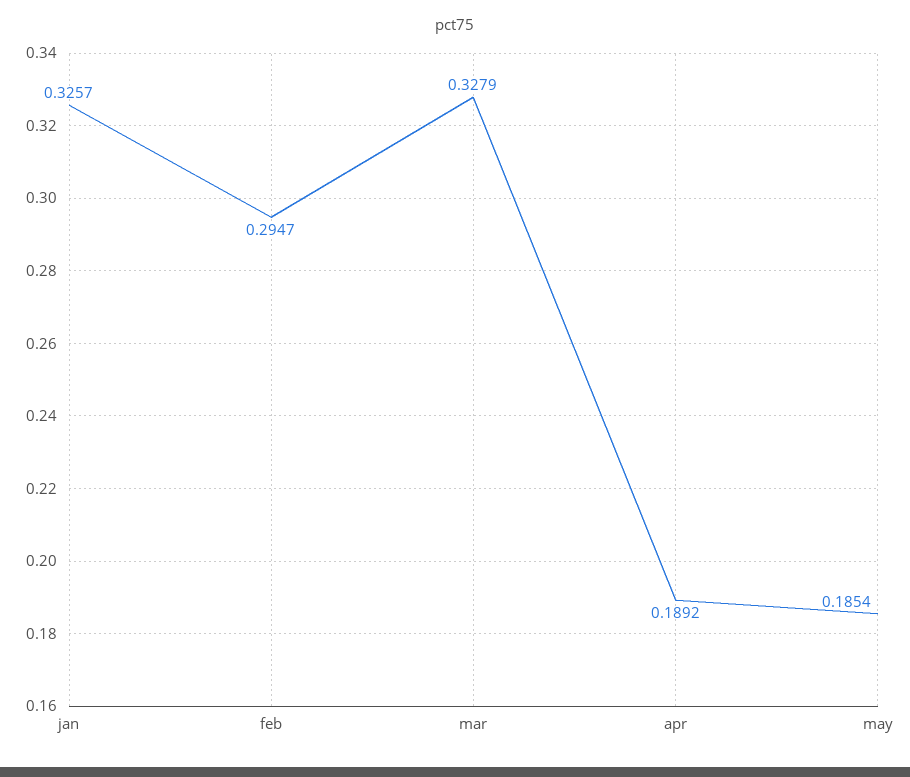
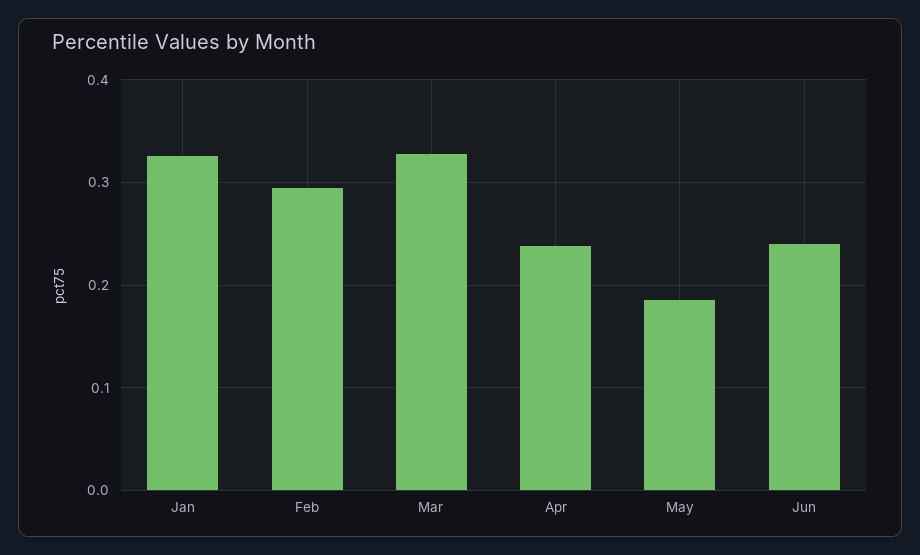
apr: 0.1892 -> 0.24
Jun: none -> 0.24

